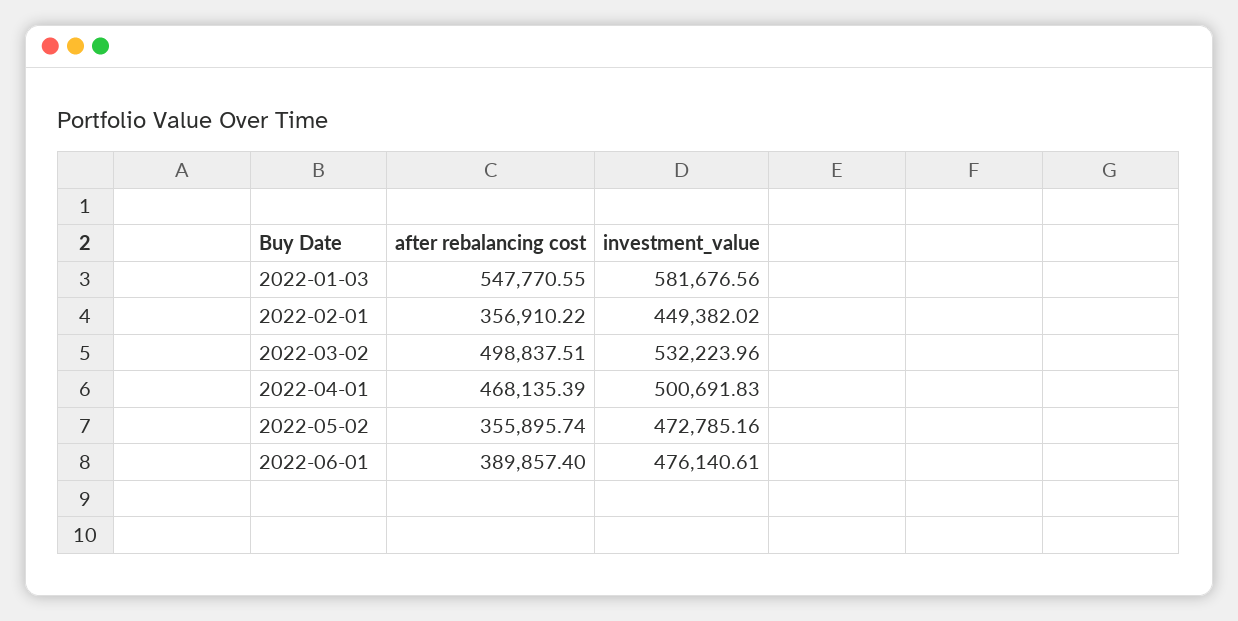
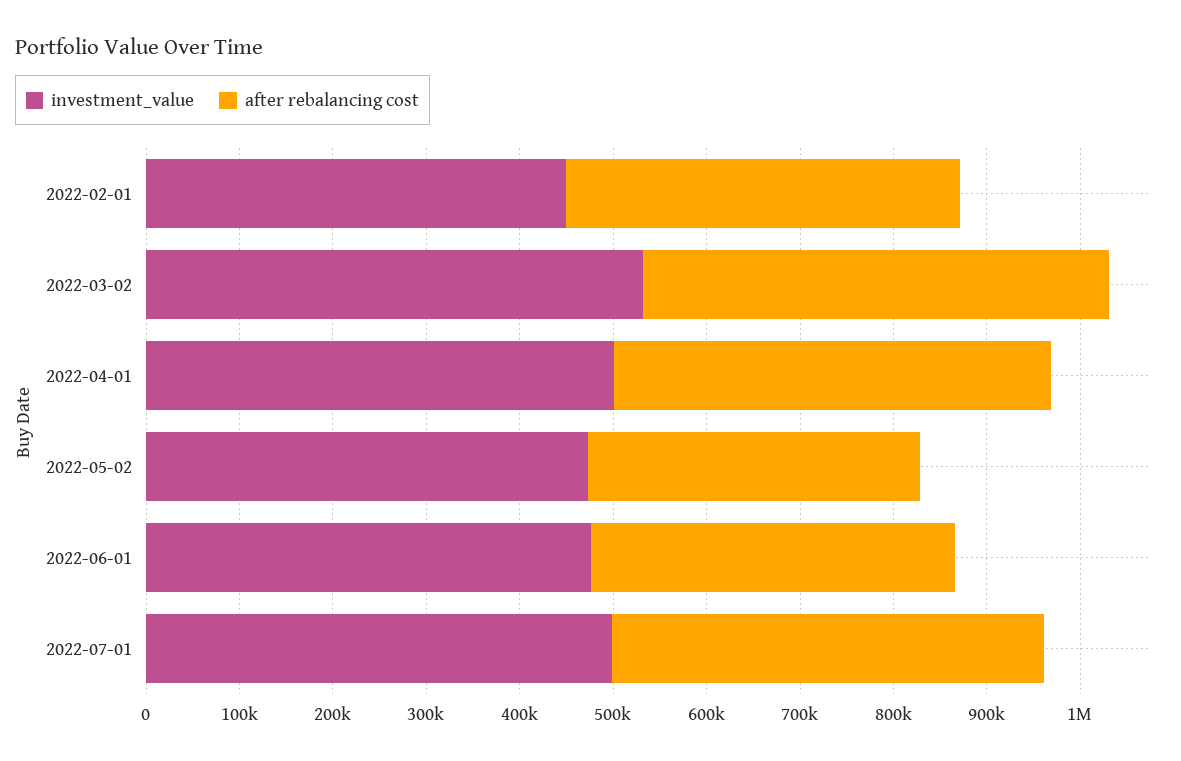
after rebalancing cost, 2022-01-03: 547770.55 -> none
investment_value, 2022-01-03: 581676.56 -> none
after rebalancing cost, 2022-02-01: 356910.22 -> 420000
investment_value, 2022-07-01: none -> 500000
after rebalancing cost, 2022-07-01: none -> 460000

